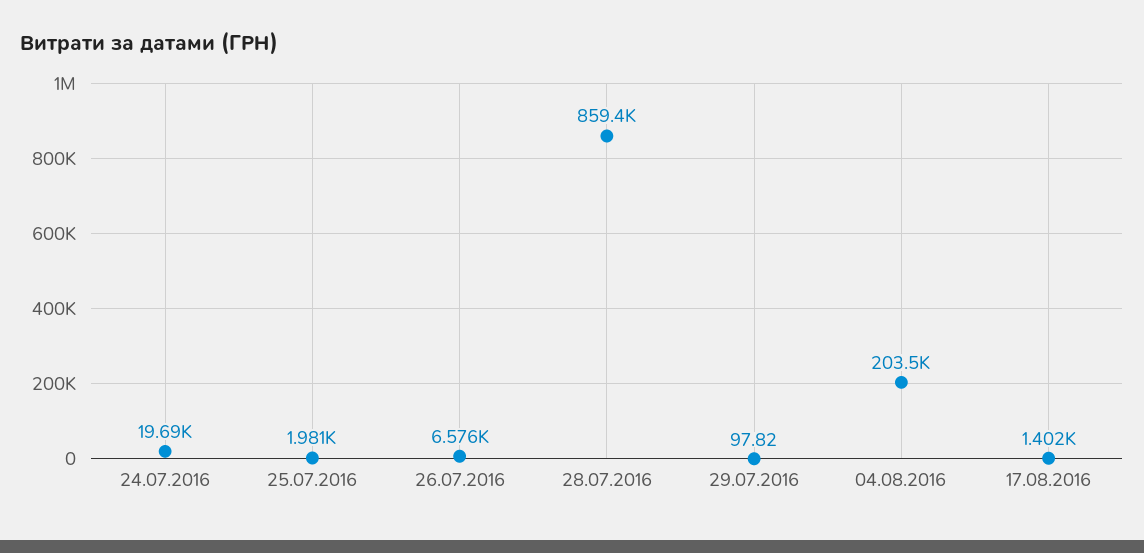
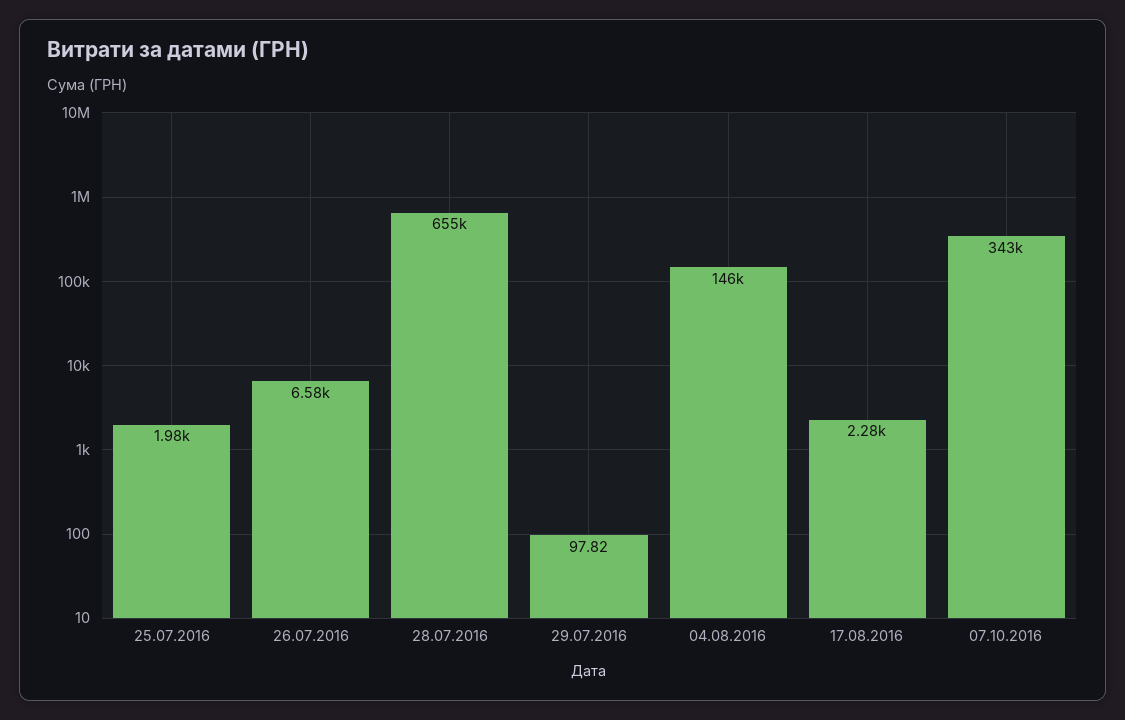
24.07.2016: 19690 -> none
28.07.2016: 859400 -> 655000
04.08.2016: 203500 -> 146000
17.08.2016: 1402 -> 2280
07.10.2016: none -> 343000

